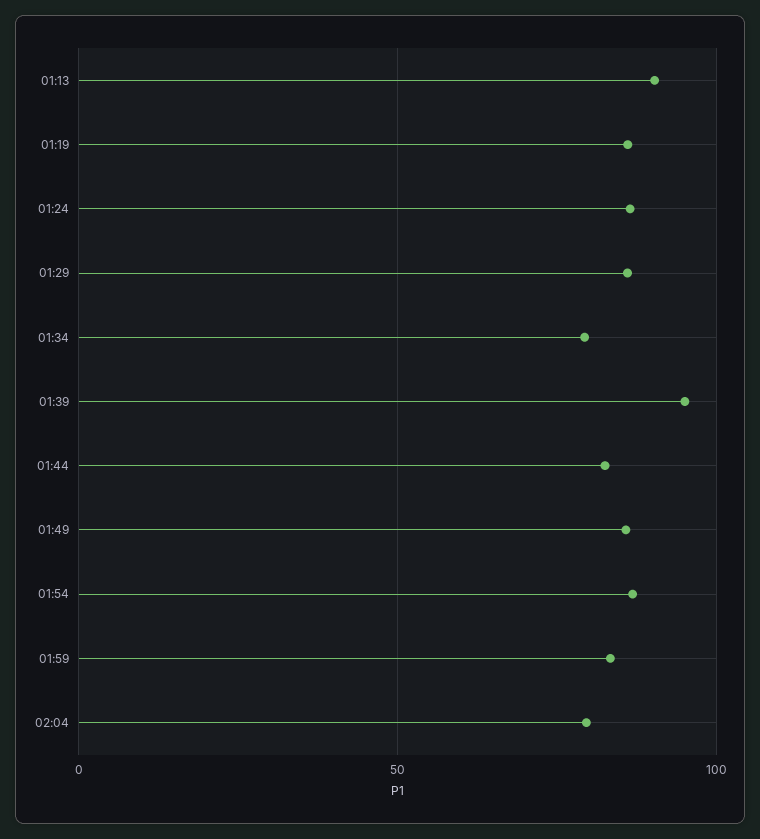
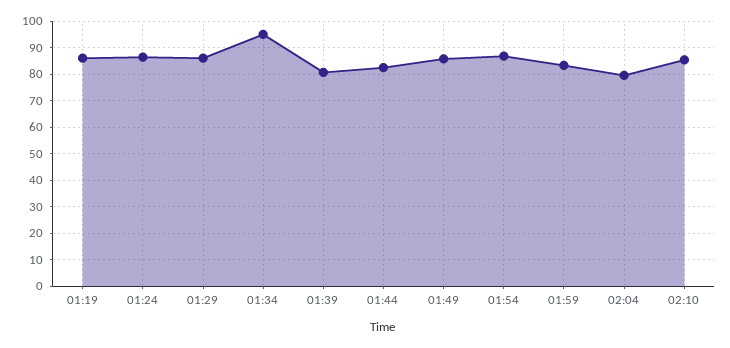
01:13: 90 -> none
01:34: 80 -> 95
01:39: 95 -> 80
02:10: none -> 85

